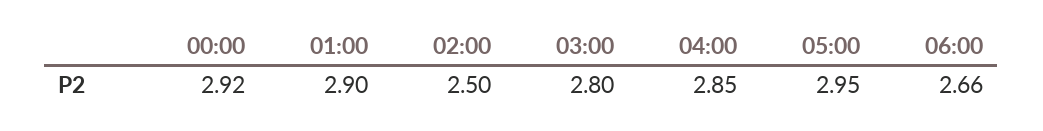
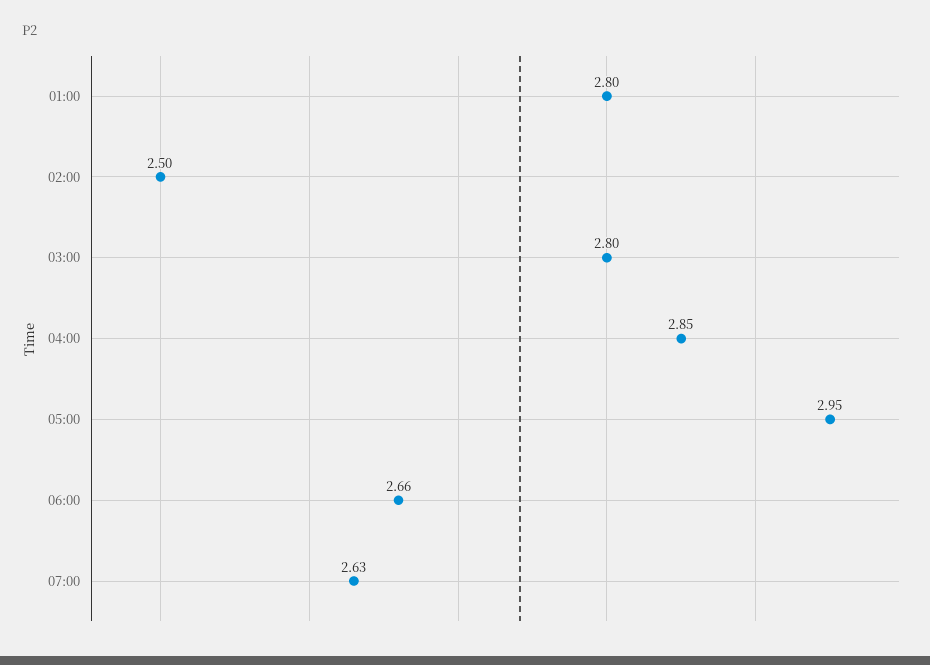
00:00: 2.92 -> none
01:00: 2.9 -> 2.8
07:00: none -> 2.63

